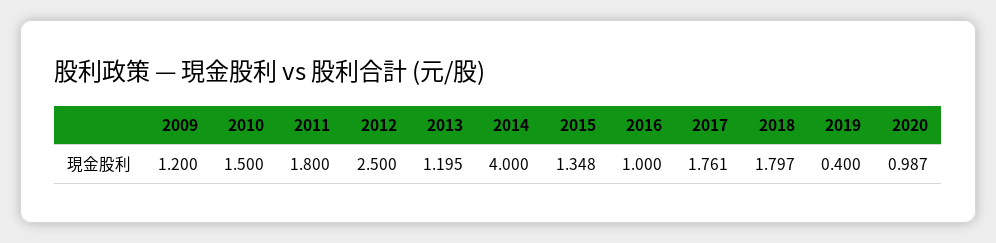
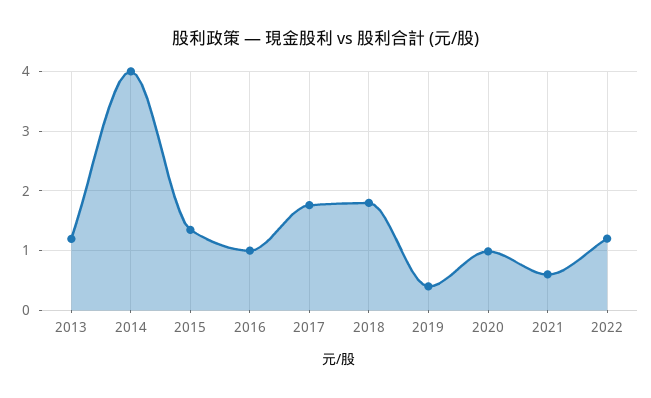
2009: 1.2 -> none
2010: 1.5 -> none
2011: 1.8 -> none
2012: 2.5 -> none
2021: none -> 0.6
2022: none -> 1.2

